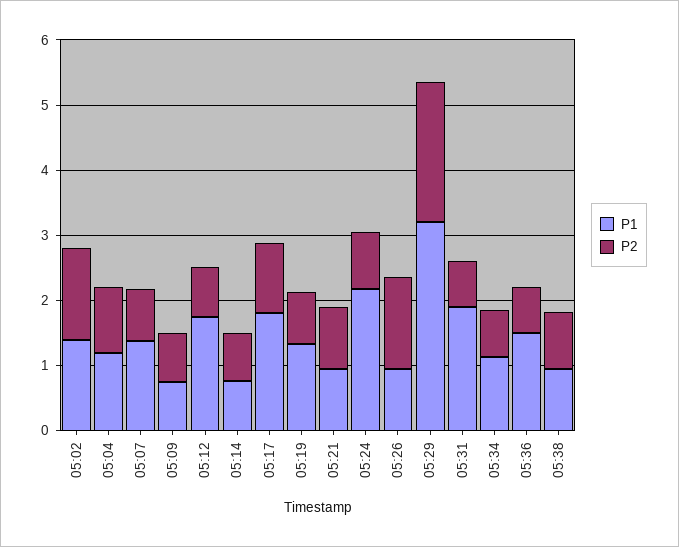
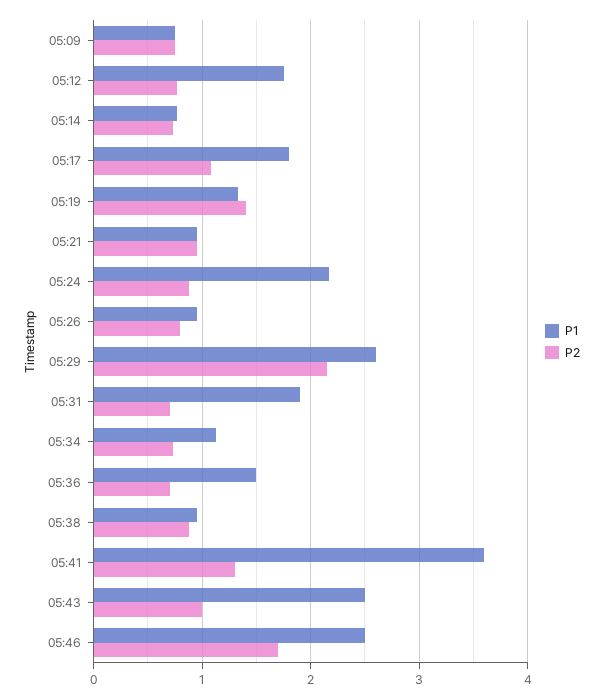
P1, 05:02: 1.4 -> none
P2, 05:02: 1.4 -> none
P1, 05:04: 1.2 -> none
P2, 05:04: 1 -> none
P1, 05:07: 1.4 -> none
P2, 05:07: 0.8 -> none
P2, 05:19: 0.8 -> 1.4
P2, 05:26: 1.4 -> 0.8
P1, 05:29: 3.2 -> 2.6
P1, 05:41: none -> 3.6
P2, 05:41: none -> 1.3
P1, 05:43: none -> 2.5
P2, 05:43: none -> 1
P1, 05:46: none -> 2.5
P2, 05:46: none -> 1.7

